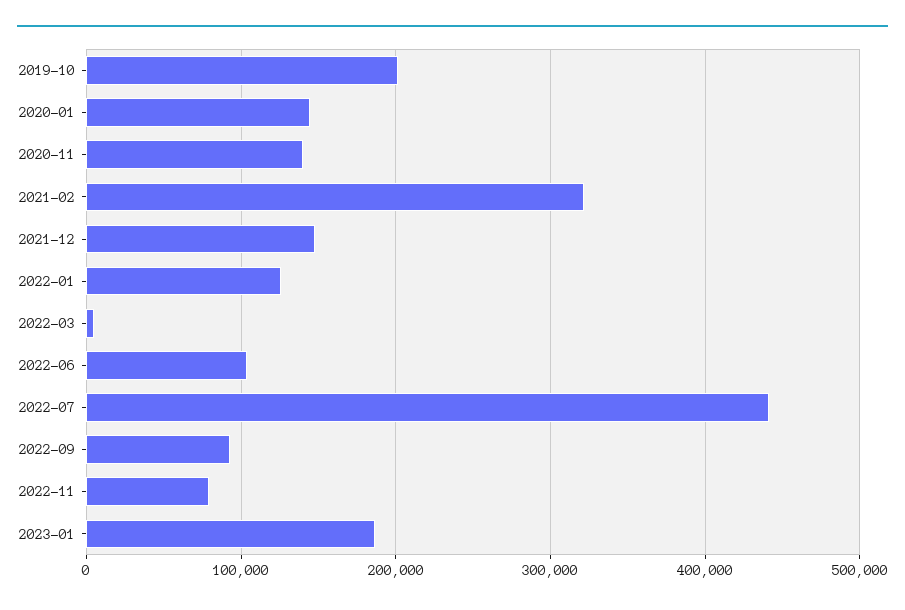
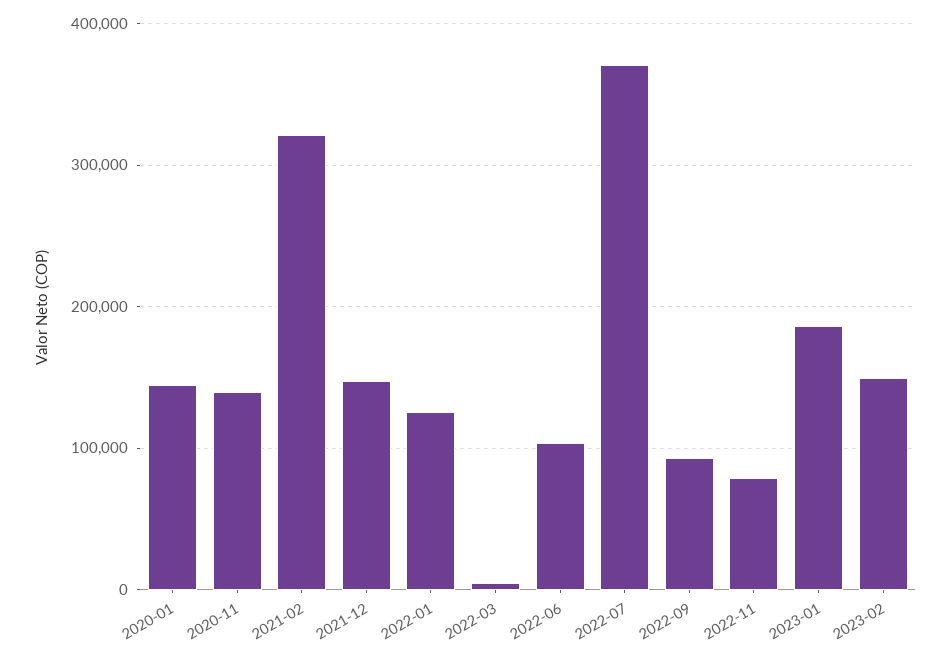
2019-10: 200000 -> none
2022-07: 440000 -> 370000
2023-02: none -> 150000

